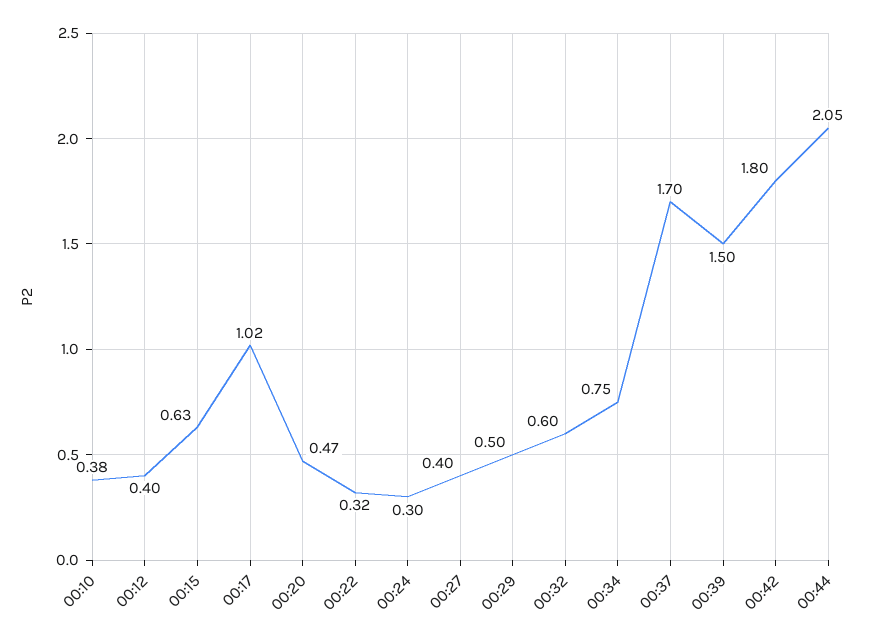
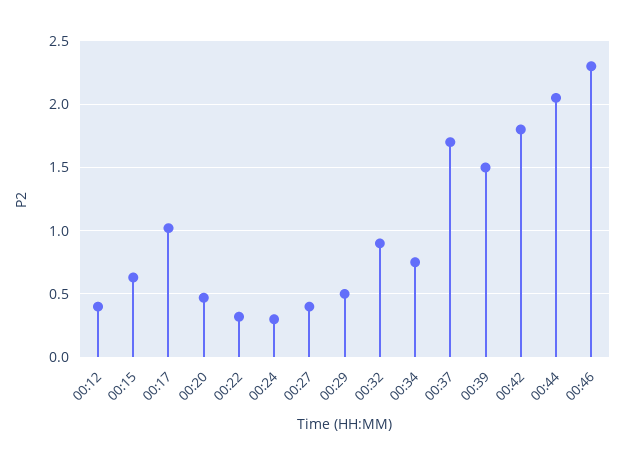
00:10: 0.38 -> none
00:32: 0.6 -> 0.9
00:46: none -> 2.3

